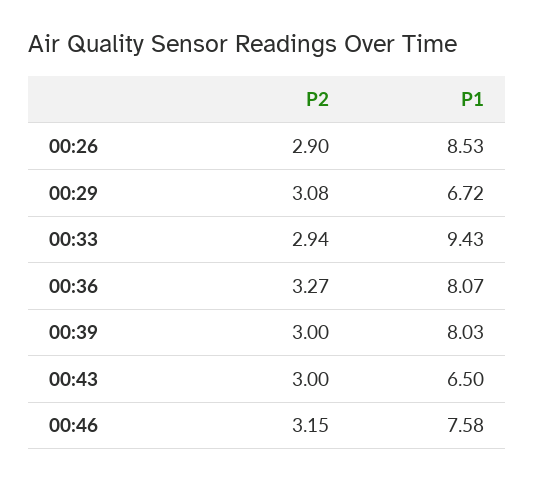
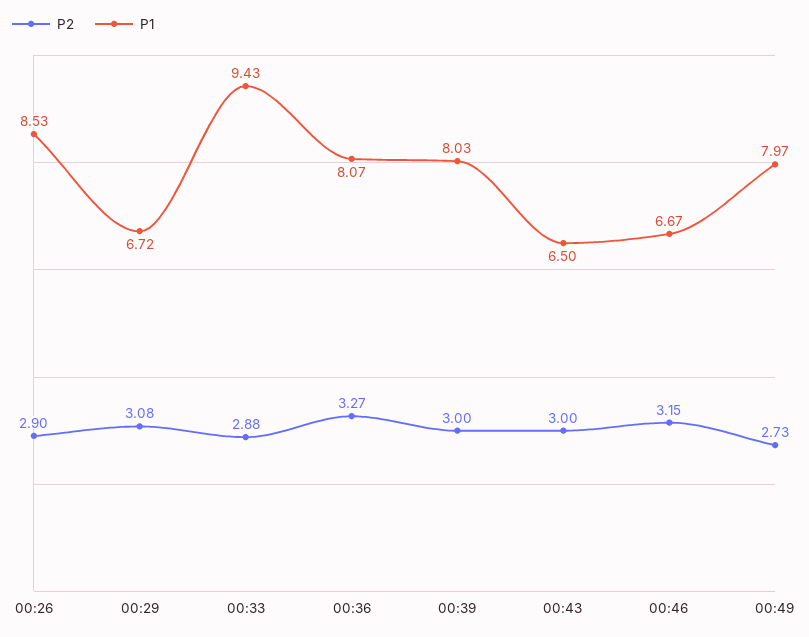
P2, 00:33: 2.94 -> 2.88
P1, 00:46: 7.58 -> 6.67
P2, 00:49: none -> 2.73
P1, 00:49: none -> 7.97

